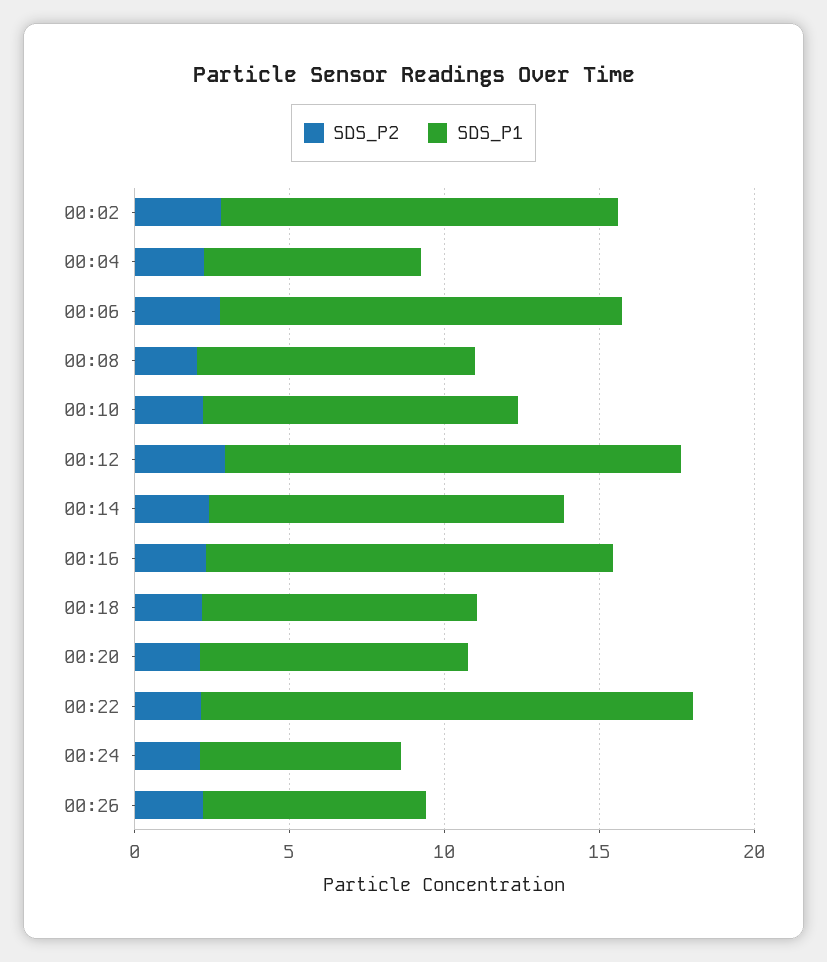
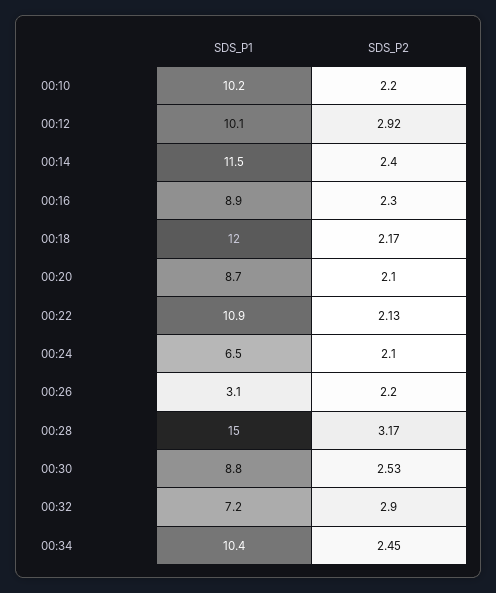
SDS_P2, 00:02: 3 -> none
SDS_P1, 00:02: 13 -> none
SDS_P2, 00:04: 2 -> none
SDS_P1, 00:04: 7 -> none
SDS_P2, 00:06: 3 -> none
SDS_P1, 00:06: 13 -> none
SDS_P2, 00:08: 2 -> none
SDS_P1, 00:08: 9 -> none
SDS_P1, 00:12: 15 -> 10.1
SDS_P1, 00:16: 13 -> 8.9
SDS_P1, 00:18: 9 -> 12
SDS_P1, 00:22: 16 -> 10.9
SDS_P1, 00:26: 7 -> 3.1
SDS_P1, 00:28: none -> 15
SDS_P2, 00:28: none -> 3.17
SDS_P1, 00:30: none -> 8.8
SDS_P2, 00:30: none -> 2.53
SDS_P1, 00:32: none -> 7.2
SDS_P2, 00:32: none -> 2.9
SDS_P1, 00:34: none -> 10.4
SDS_P2, 00:34: none -> 2.45

